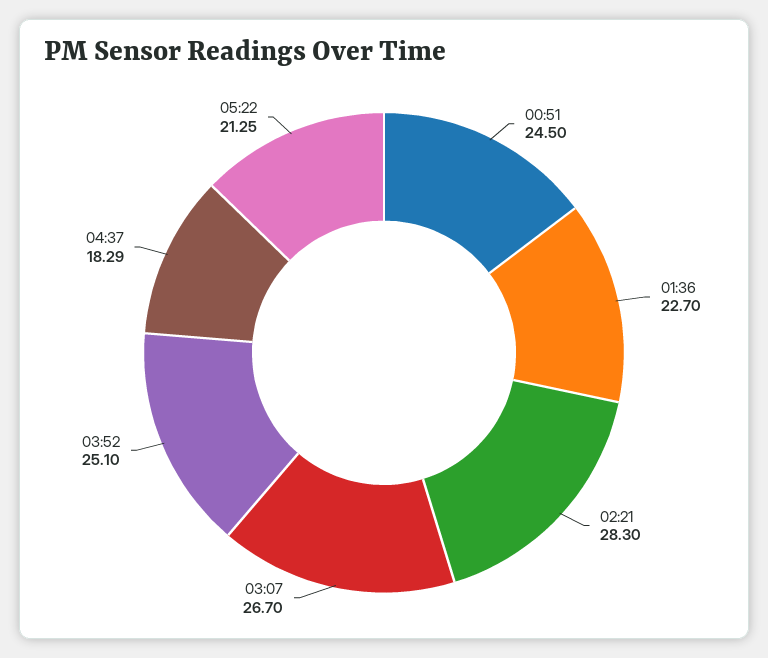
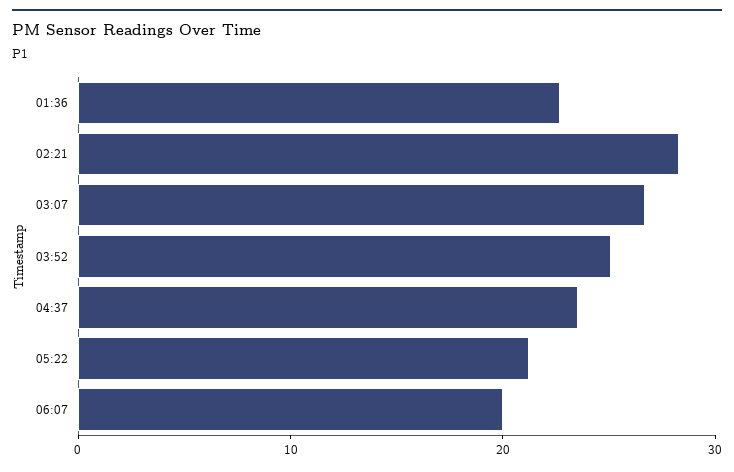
00:51: 24.5 -> none
04:37: 18.29 -> 24
06:07: none -> 20

